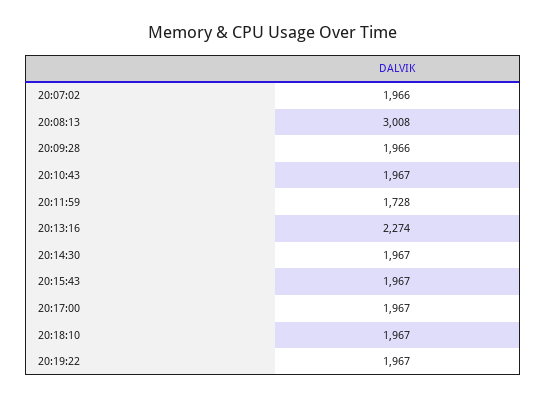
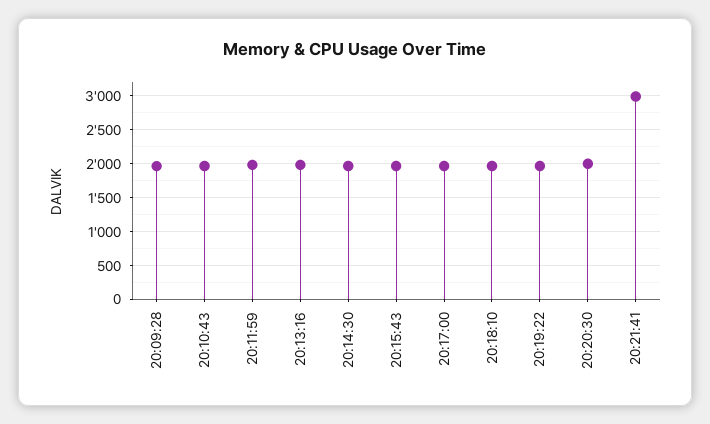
20:07:02: 1966 -> none
20:08:13: 3008 -> none
20:11:59: 1728 -> 2000
20:13:16: 2274 -> 2000
20:20:30: none -> 2000
20:21:41: none -> 3000

